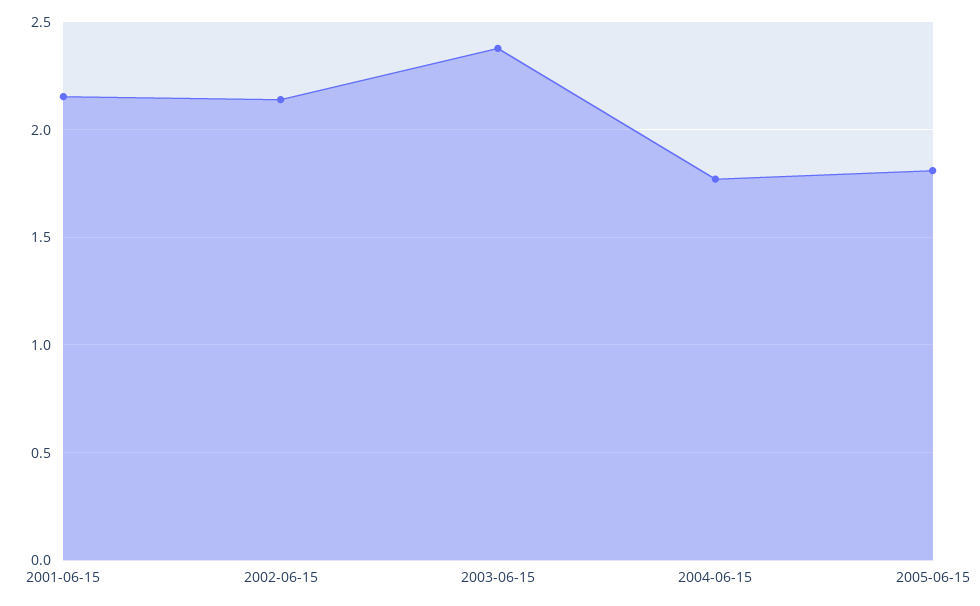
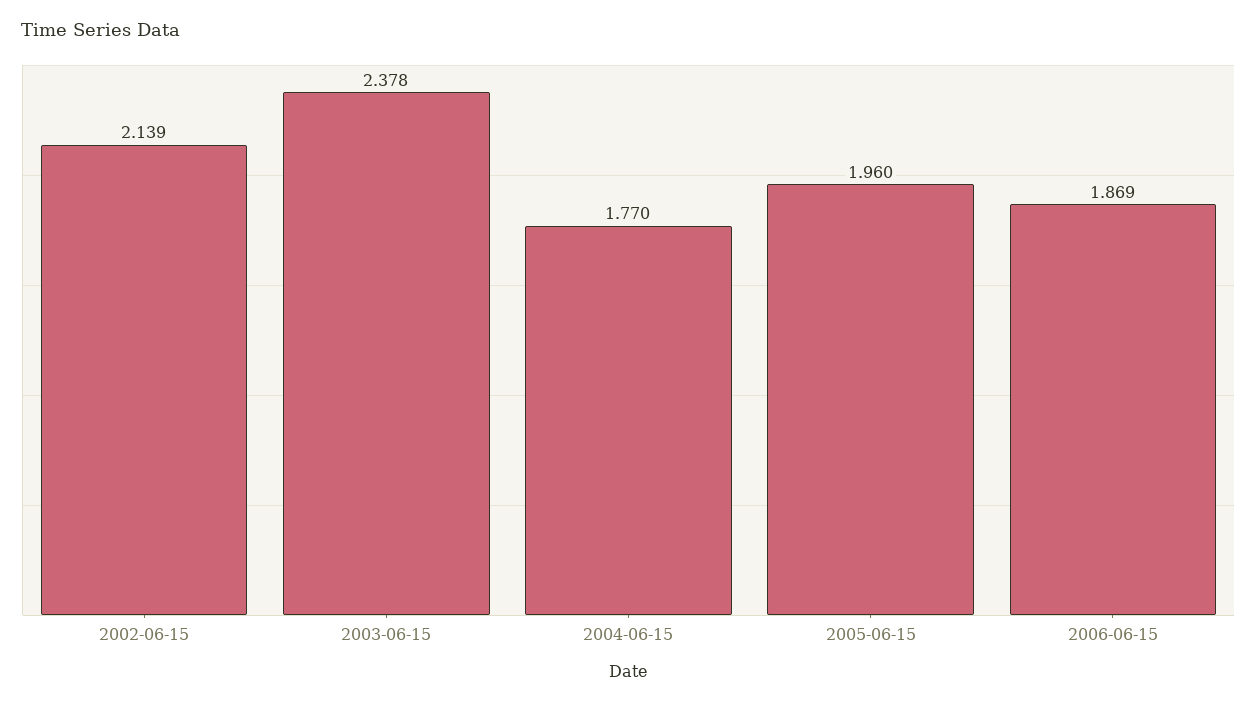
2001-06-15: 2.15 -> none
2005-06-15: 1.8 -> 1.96
2006-06-15: none -> 1.869

